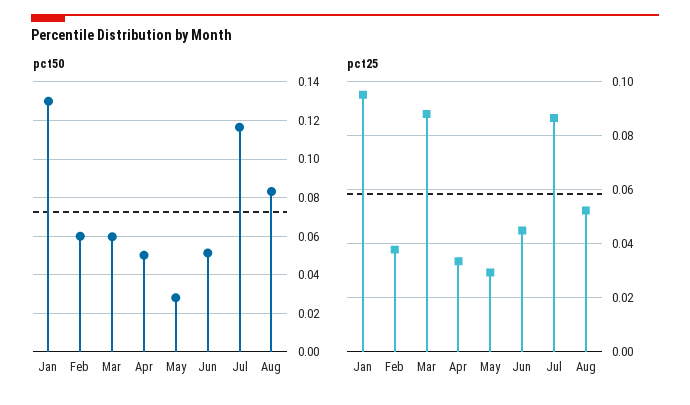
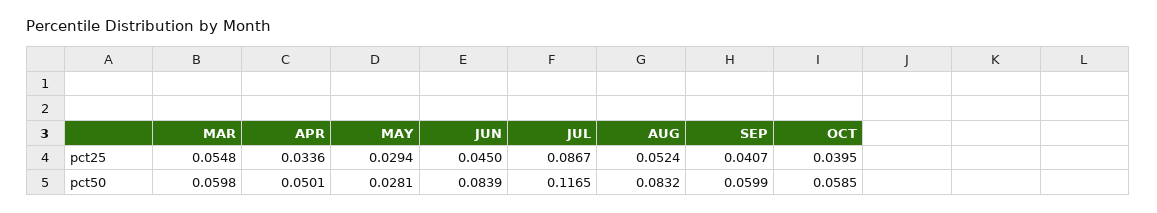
pct50, Jan: 0.13 -> none
pct50, Feb: 0.06 -> none
pct50, Jun: 0.05 -> 0.0839
pct25, Jan: 0.095 -> none
pct25, Feb: 0.0375 -> none
pct25, Mar: 0.0875 -> 0.0548
pct25, SEP: none -> 0.0407
pct25, OCT: none -> 0.0395
pct50, SEP: none -> 0.0599
pct50, OCT: none -> 0.0585

